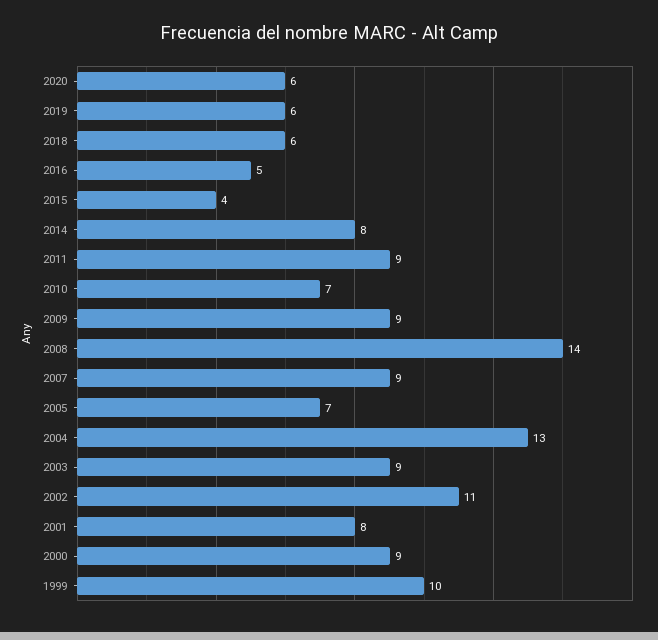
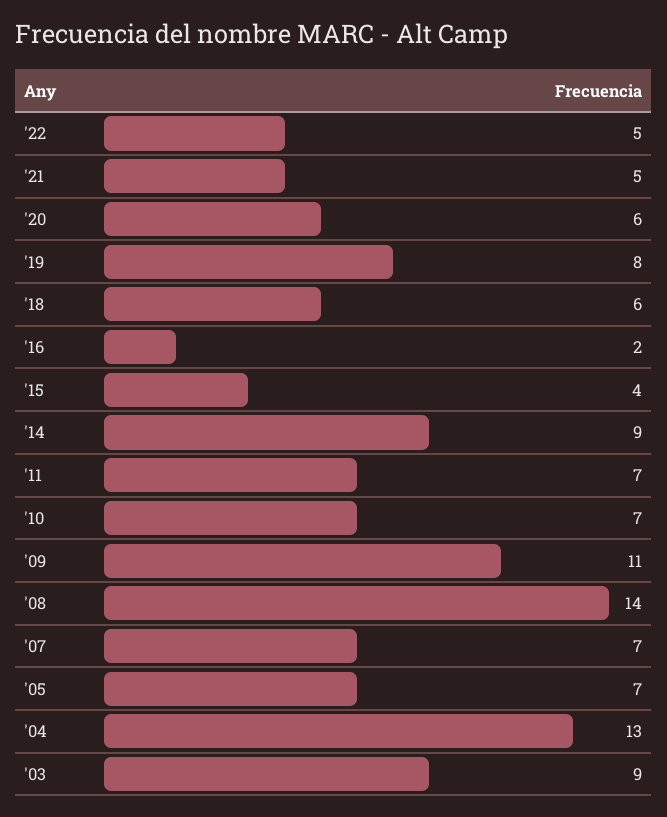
2019: 6 -> 8
2016: 5 -> 2
2014: 8 -> 9
2011: 9 -> 7
2009: 9 -> 11
2007: 9 -> 7
2002: 11 -> none
2001: 8 -> none
2000: 9 -> none
1999: 10 -> none
'22: none -> 5
'21: none -> 5

